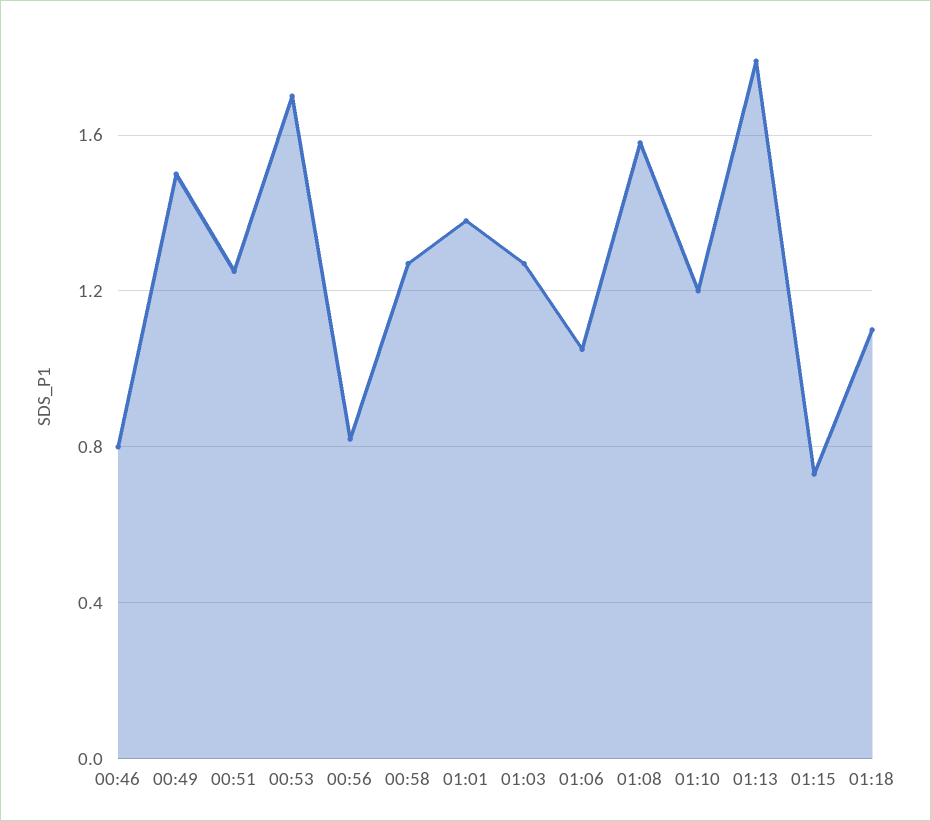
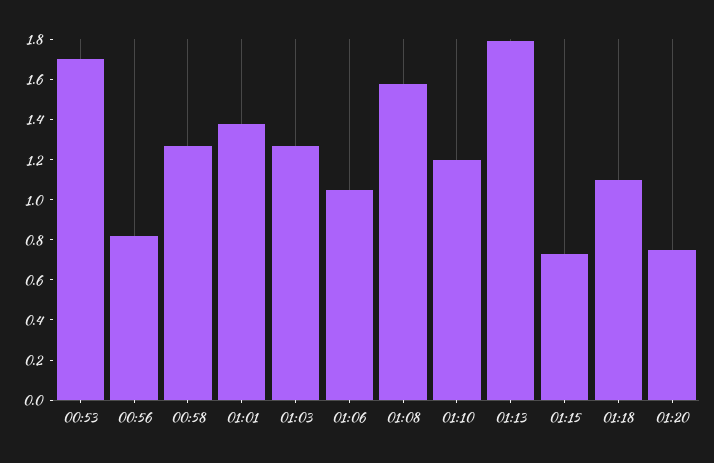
00:46: 0.8 -> none
00:49: 1.5 -> none
00:51: 1.25 -> none
01:20: none -> 0.75

